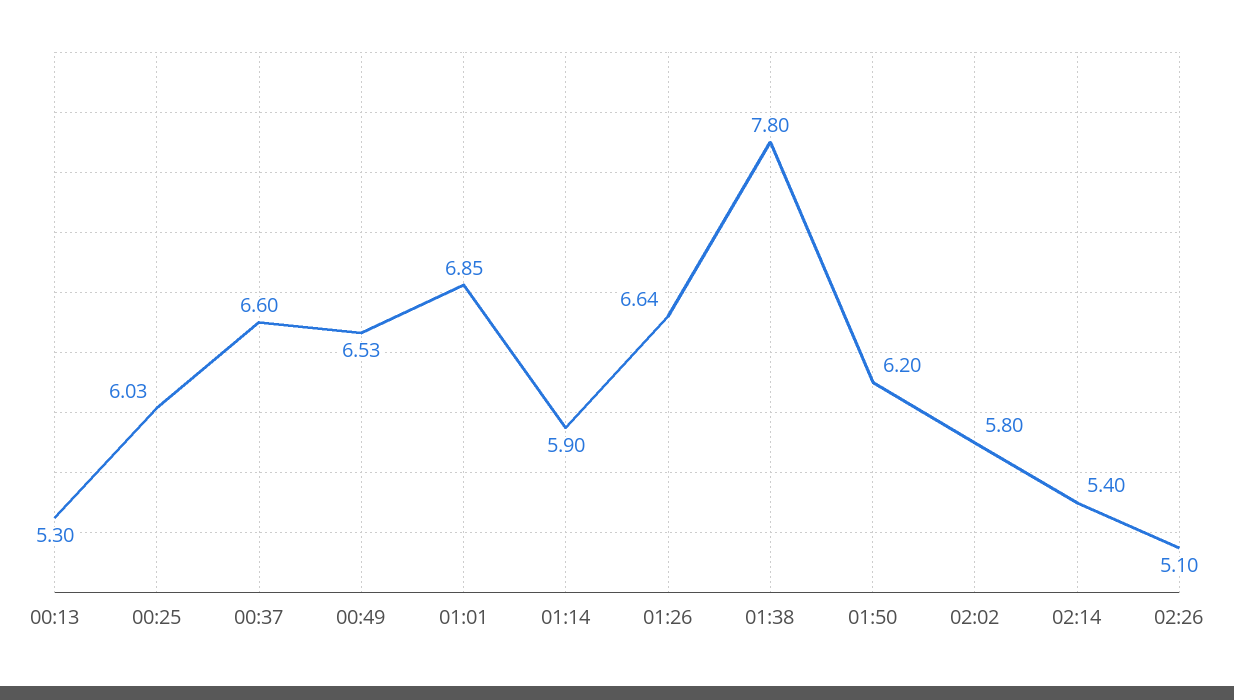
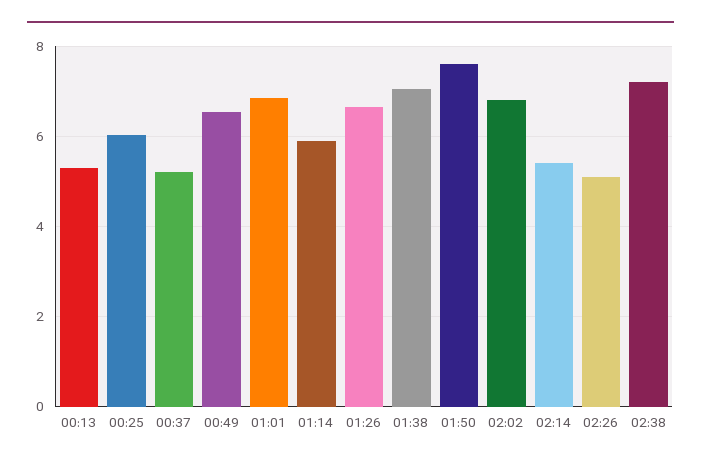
00:37: 6.6 -> 5.2
01:38: 7.8 -> 7
01:50: 6.2 -> 7.6
02:02: 5.8 -> 6.8
02:38: none -> 7.2

